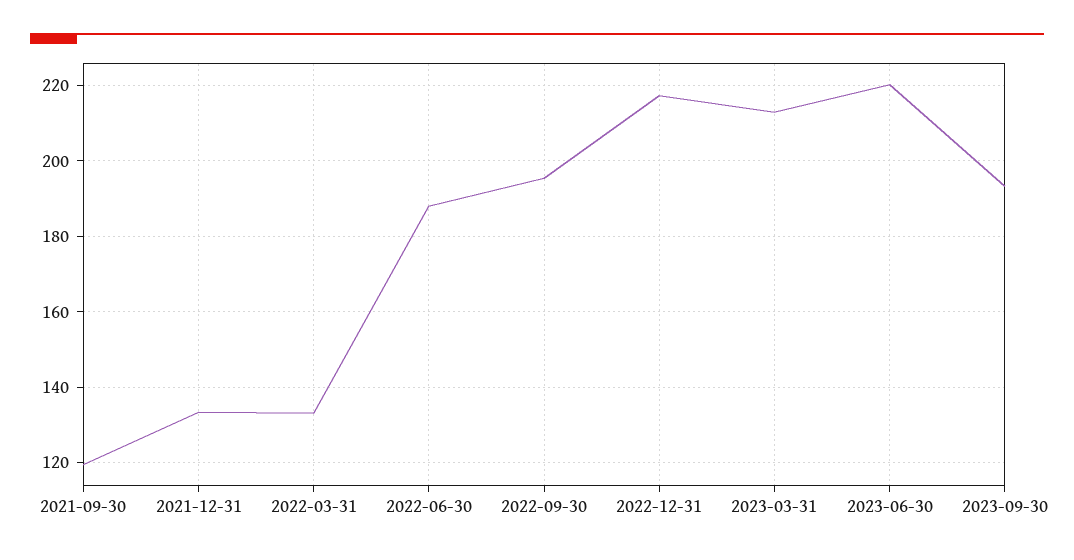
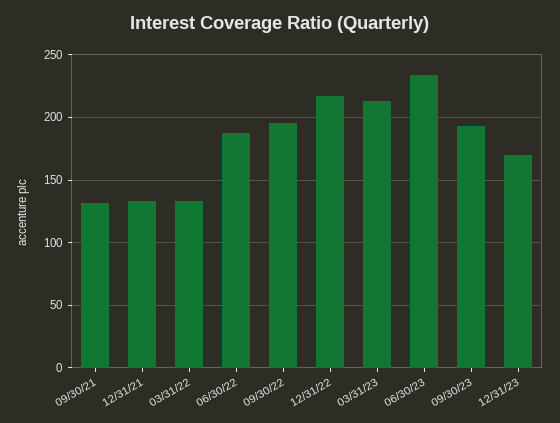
2021-09-30: 120 -> 130
2023-06-30: 220 -> 235
12/31/23: none -> 170

